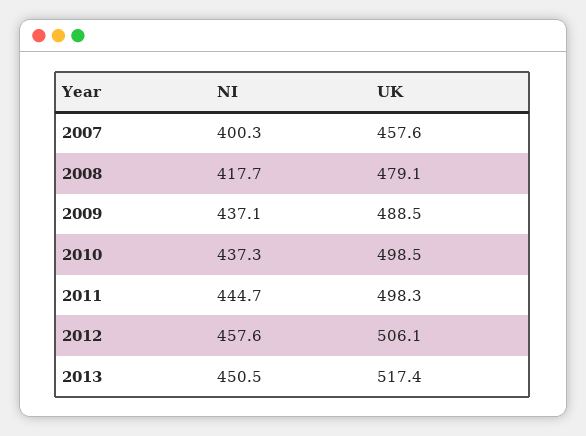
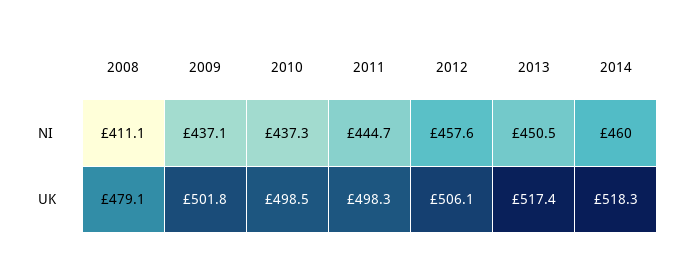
NI, 2007: 400.3 -> none
UK, 2007: 457.6 -> none
NI, 2008: 417.7 -> 411.1
UK, 2009: 488.5 -> 501.8
NI, 2014: none -> 460
UK, 2014: none -> 518.3

